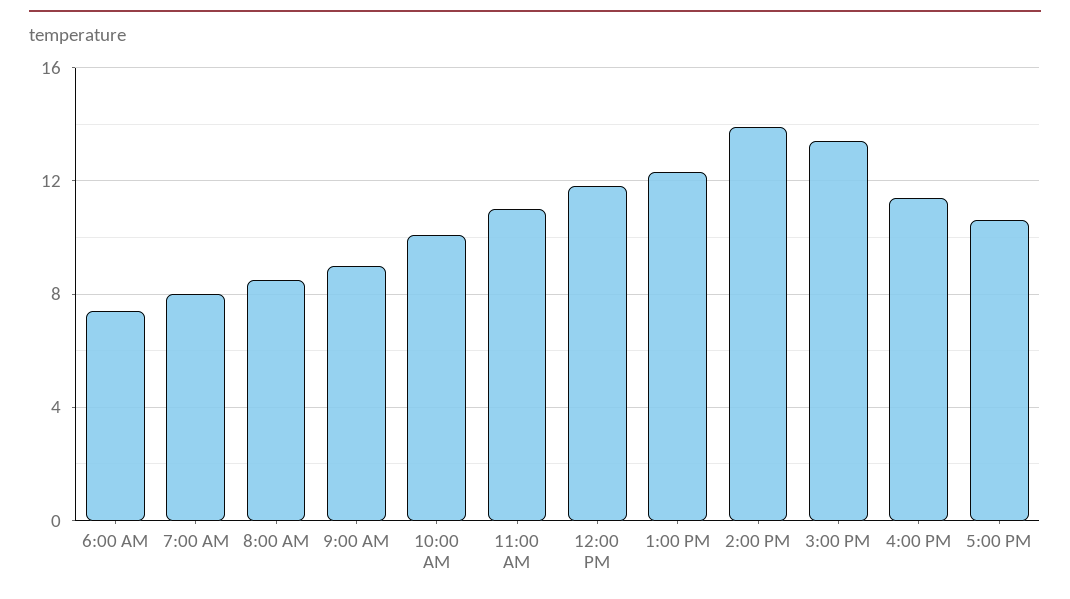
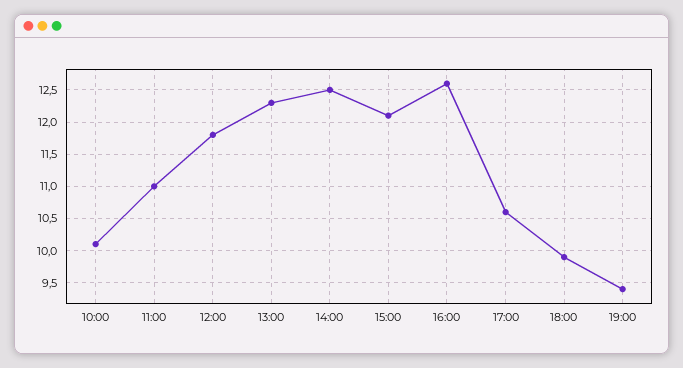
6:00 AM: 7.5 -> none
7:00 AM: 8 -> none
8:00 AM: 8.5 -> none
9:00 AM: 9 -> none
2:00 PM: 14 -> 12.5
3:00 PM: 13.5 -> 12.1
4:00 PM: 11.5 -> 12.6
18:00: none -> 9.9
19:00: none -> 9.4

